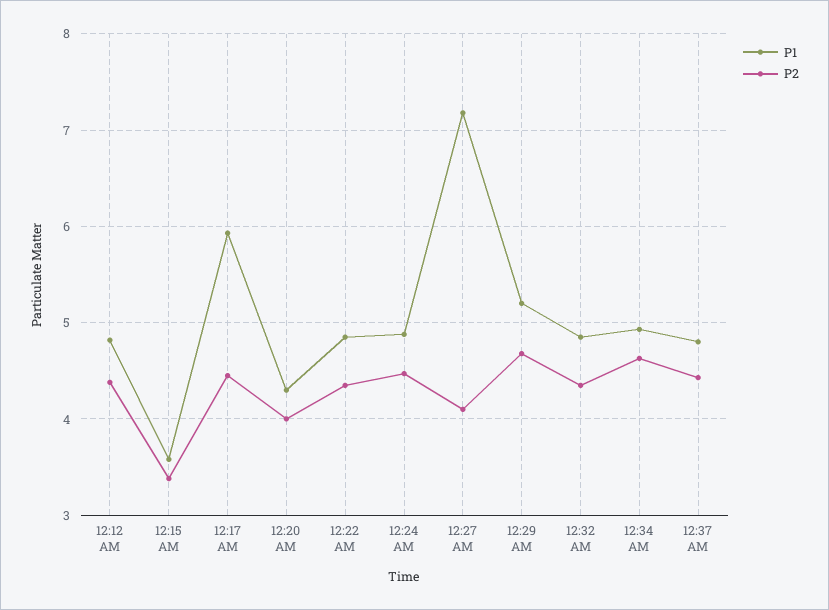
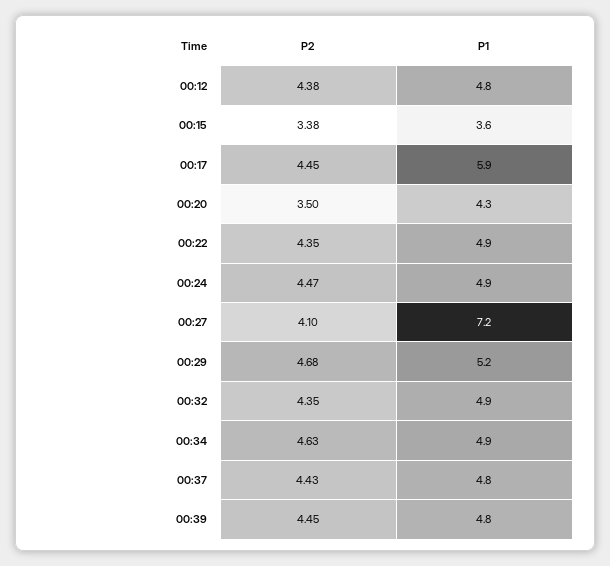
P2, 12:20 AM: 4 -> 3.5
P2, 00:39: none -> 4.45
P1, 00:39: none -> 4.8

